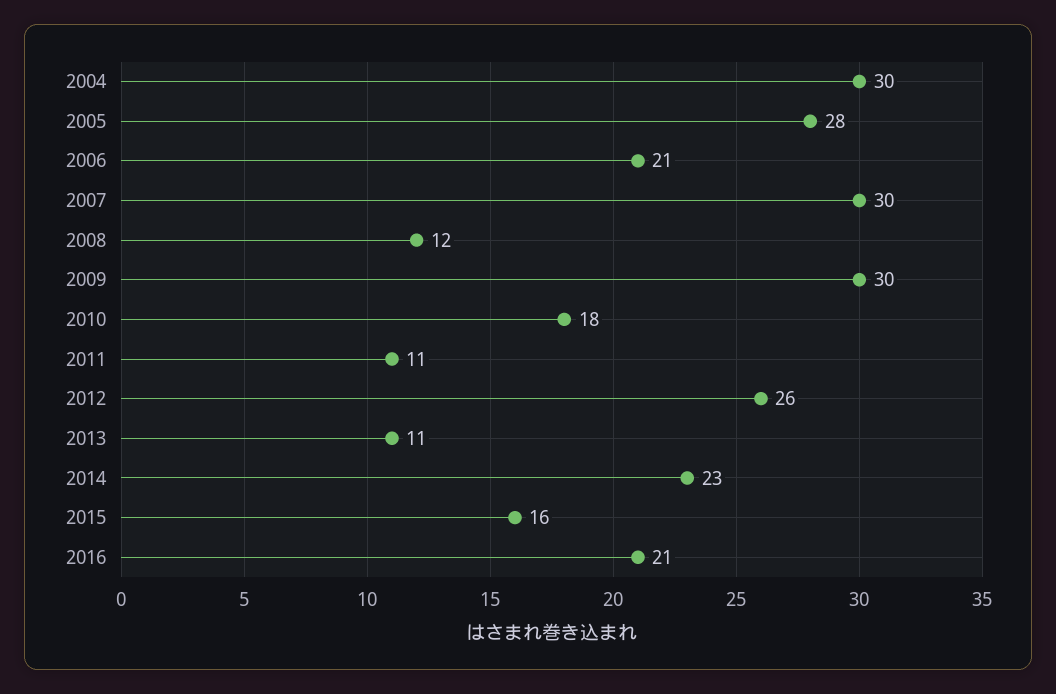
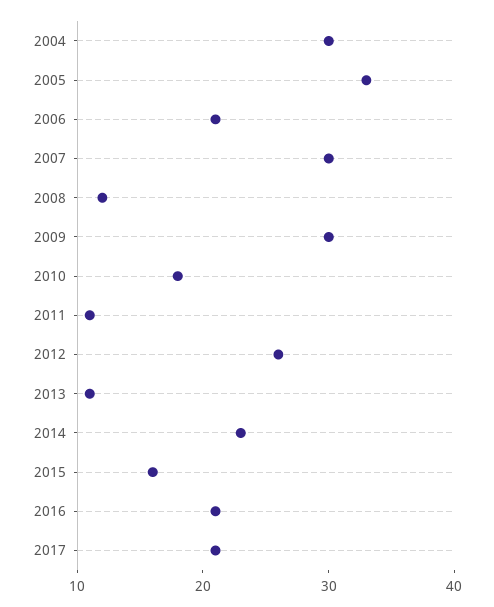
2005: 28 -> 33
2017: none -> 21

